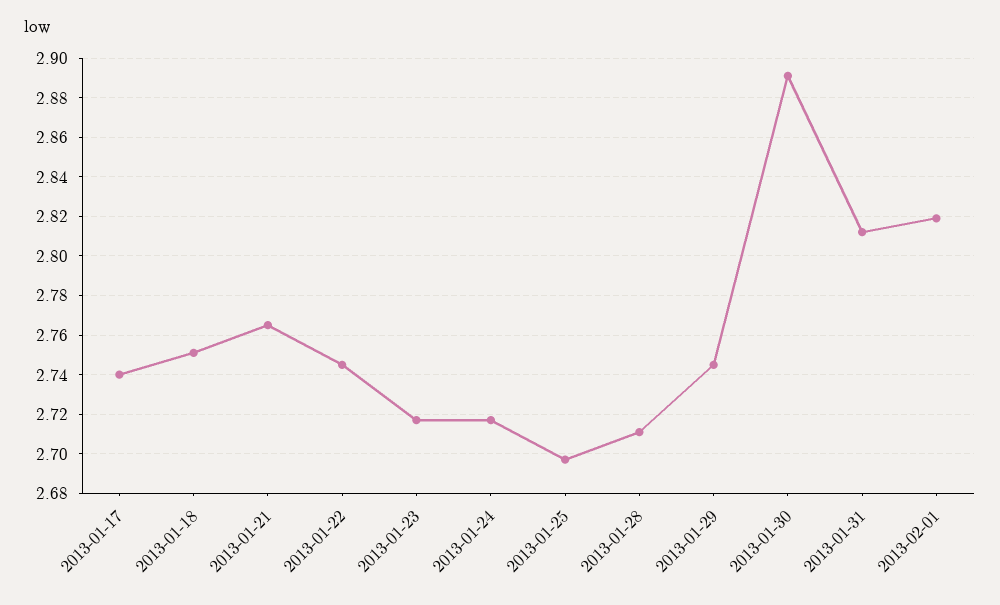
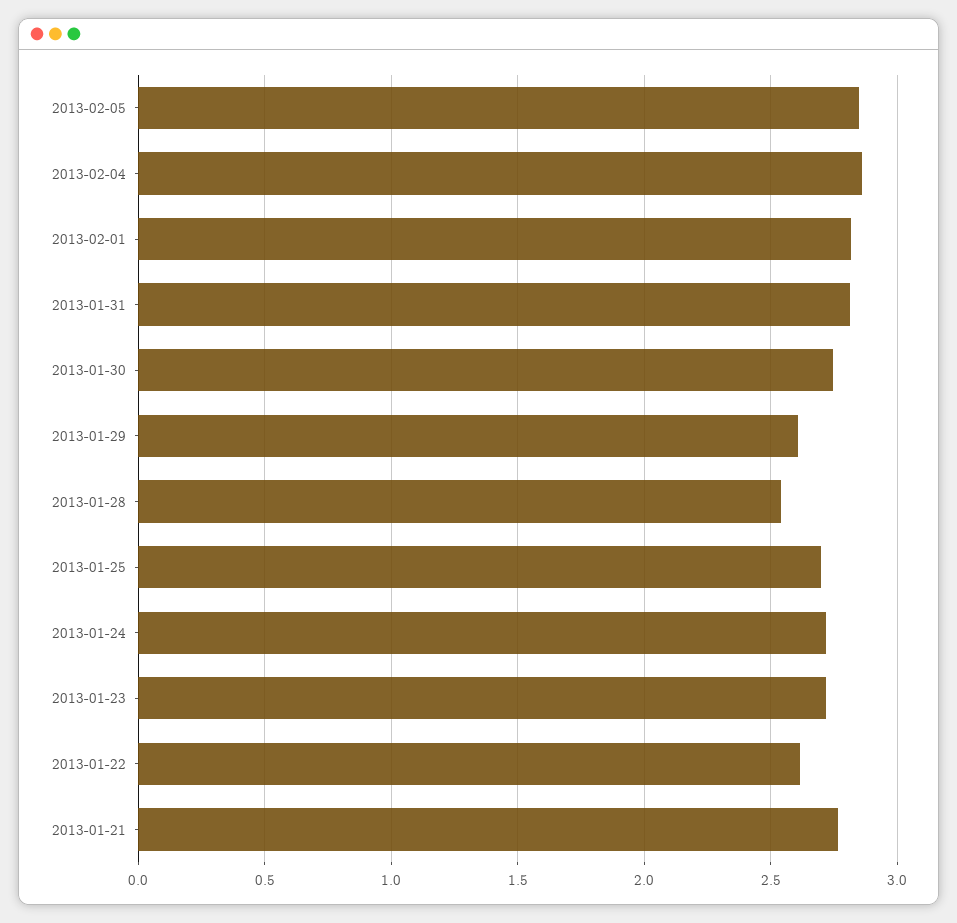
2013-01-17: 2.74 -> none
2013-01-18: 2.75 -> none
2013-01-22: 2.745 -> 2.6
2013-01-28: 2.71 -> 2.55
2013-01-29: 2.745 -> 2.6
2013-01-30: 2.89 -> 2.75
2013-02-05: none -> 2.85
2013-02-04: none -> 2.85

